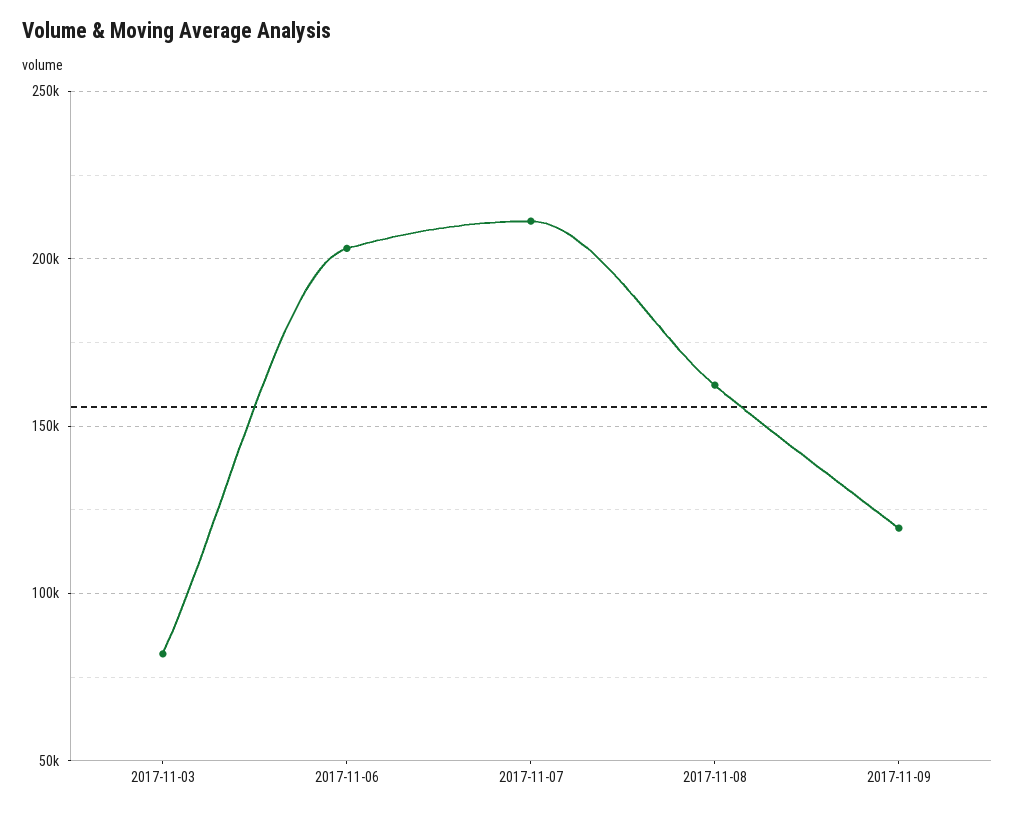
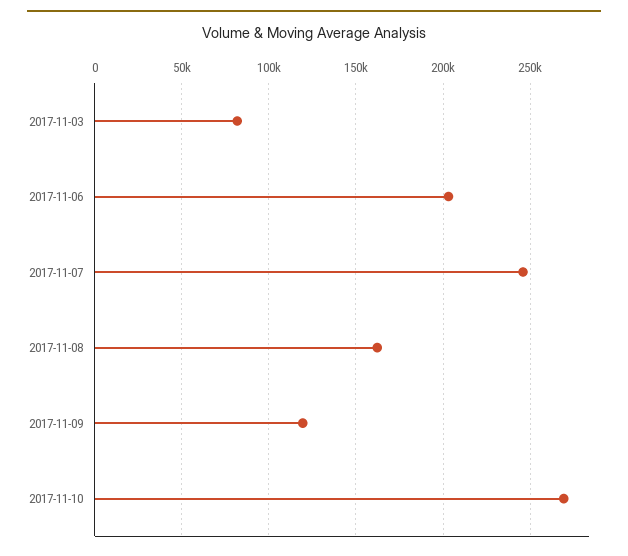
2017-11-07: 210000 -> 245000
2017-11-10: none -> 270000

